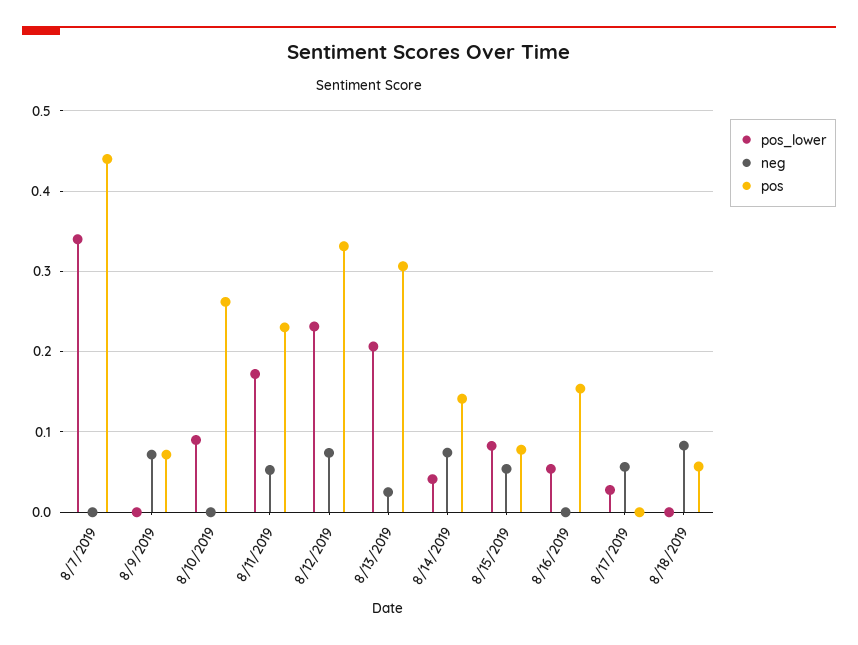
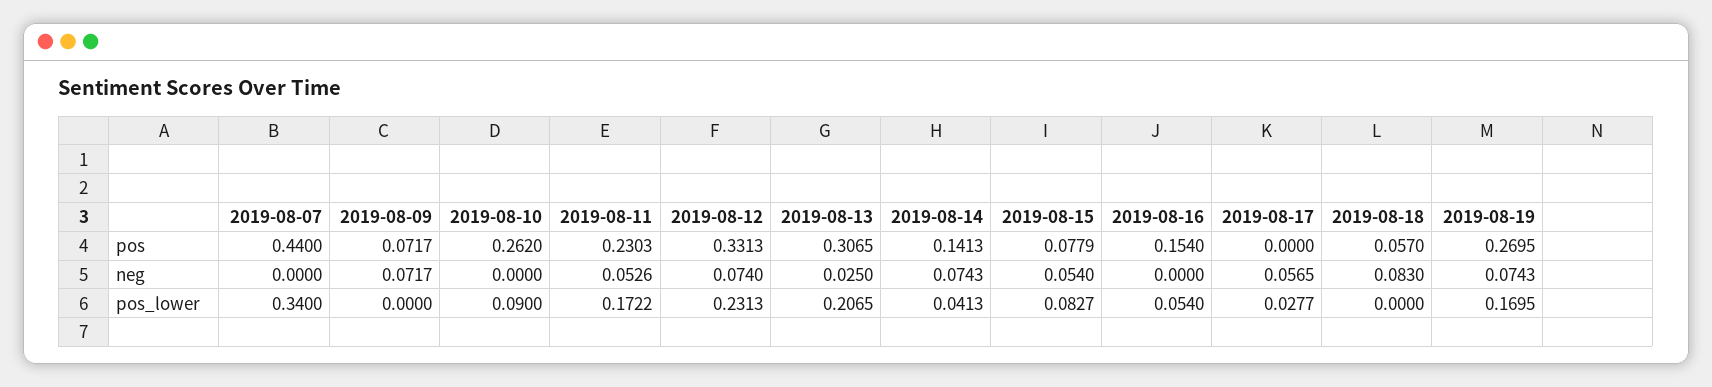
pos, 2019-08-19: none -> 0.2695
neg, 2019-08-19: none -> 0.0743
pos_lower, 2019-08-19: none -> 0.1695

